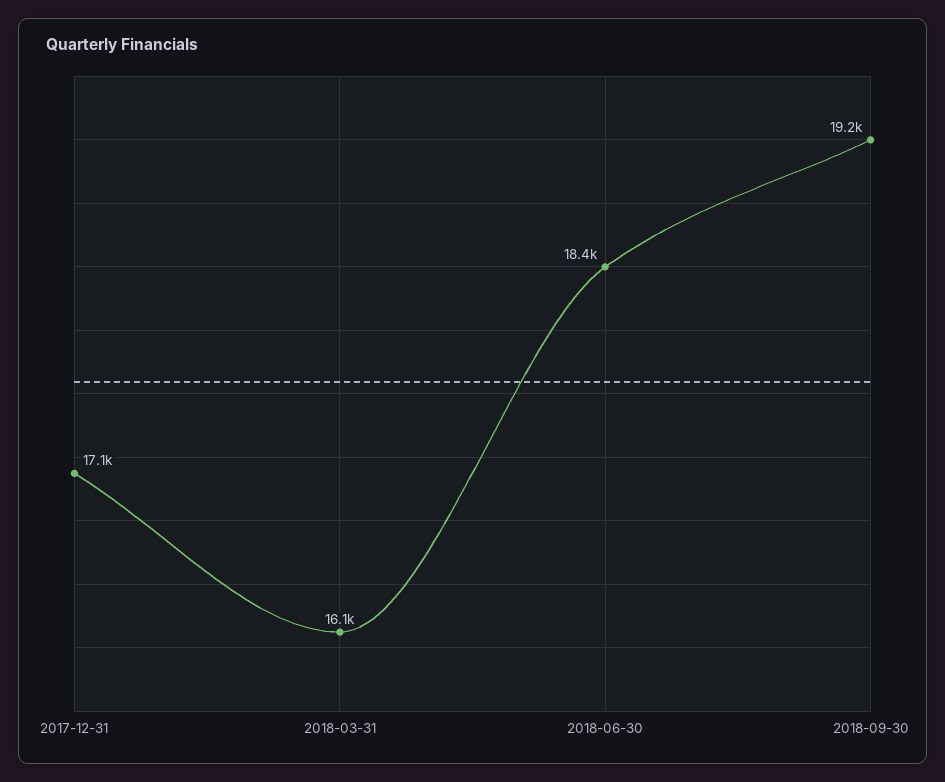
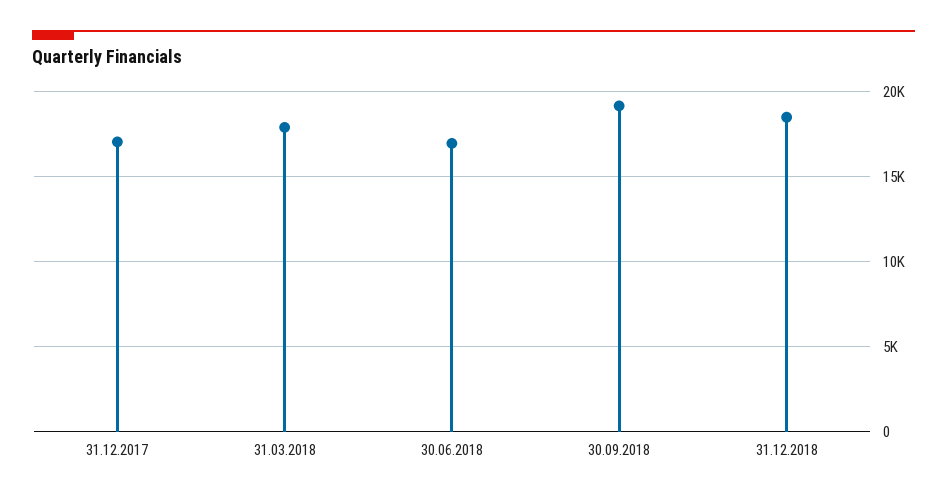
2018-03-31: 16100 -> 18000
2018-06-30: 18400 -> 17000
31.12.2018: none -> 18500

